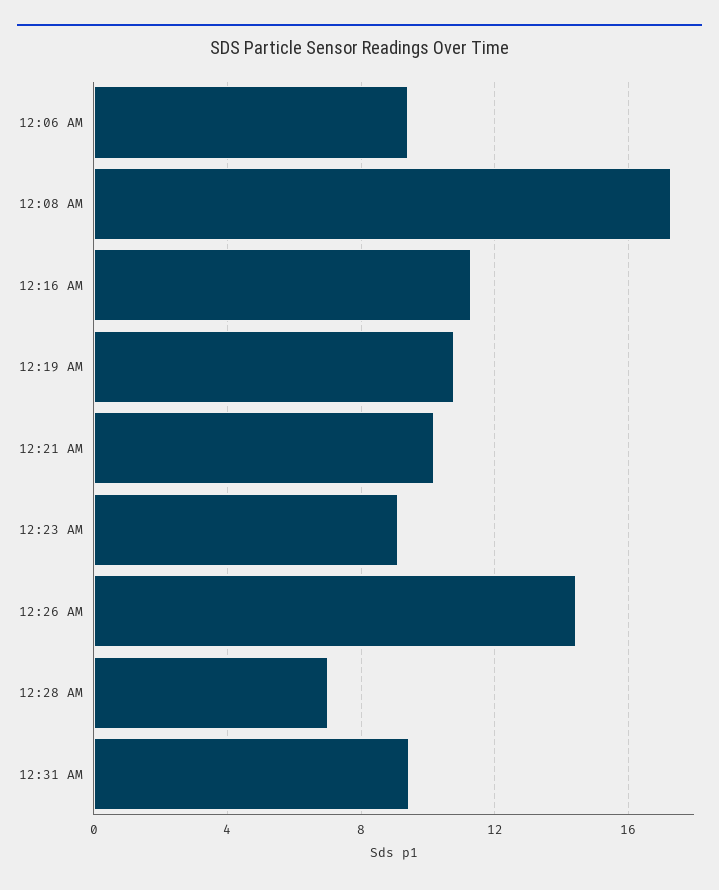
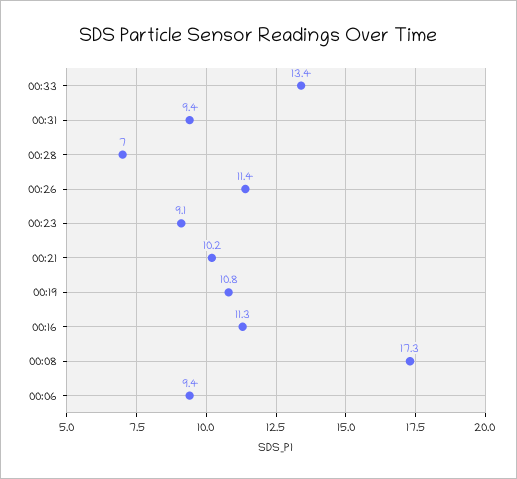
12:26 AM: 14.5 -> 11.4
00:33: none -> 13.4

